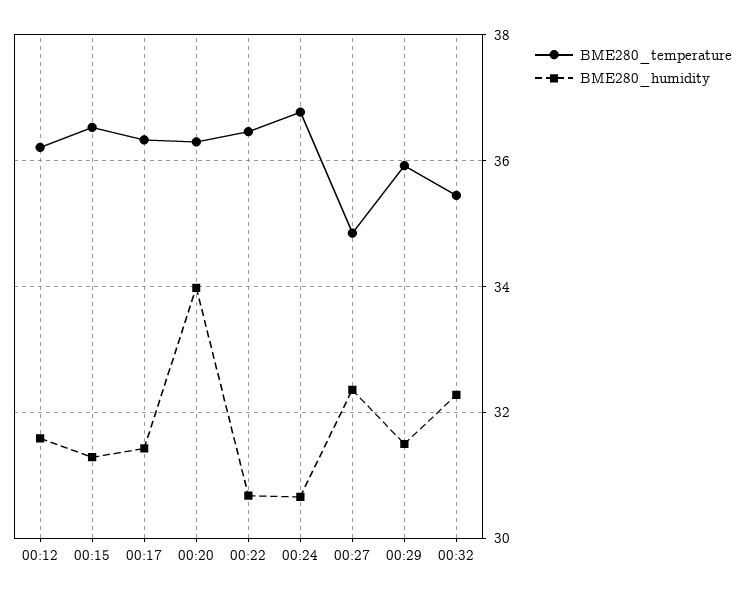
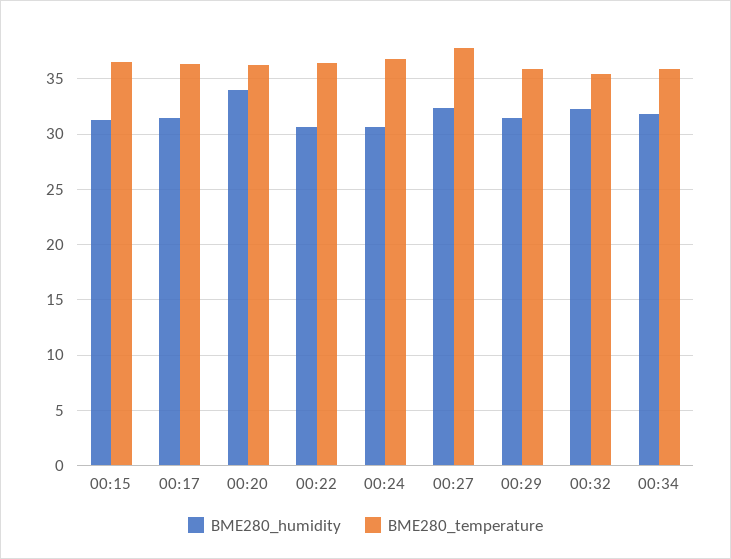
BME280_temperature, 00:12: 36.2 -> none
BME280_humidity, 00:12: 31.6 -> none
BME280_temperature, 00:27: 34.8 -> 38
BME280_humidity, 00:34: none -> 32
BME280_temperature, 00:34: none -> 36

